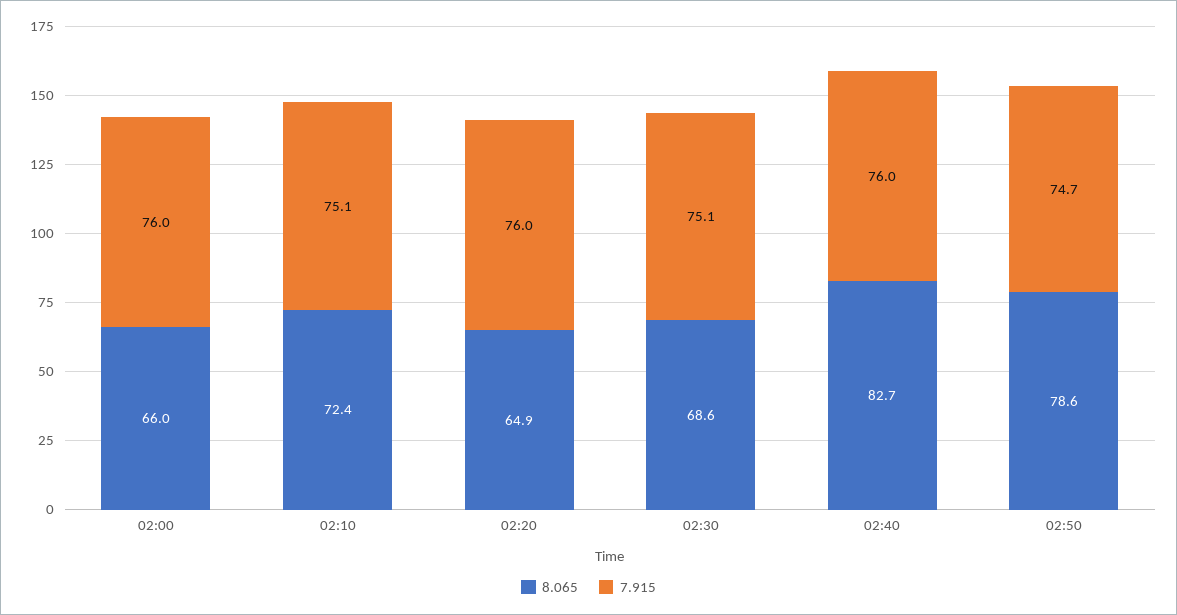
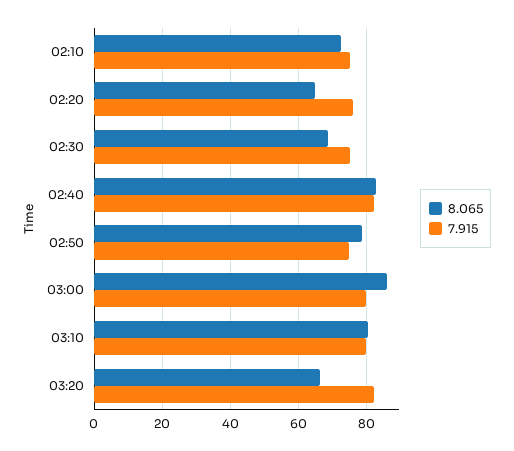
8.065, 02:00: 66 -> none
7.915, 02:00: 76 -> none
7.915, 02:40: 76 -> 82
8.065, 03:00: none -> 86
7.915, 03:00: none -> 80
8.065, 03:10: none -> 80
7.915, 03:10: none -> 80
8.065, 03:20: none -> 66
7.915, 03:20: none -> 82

